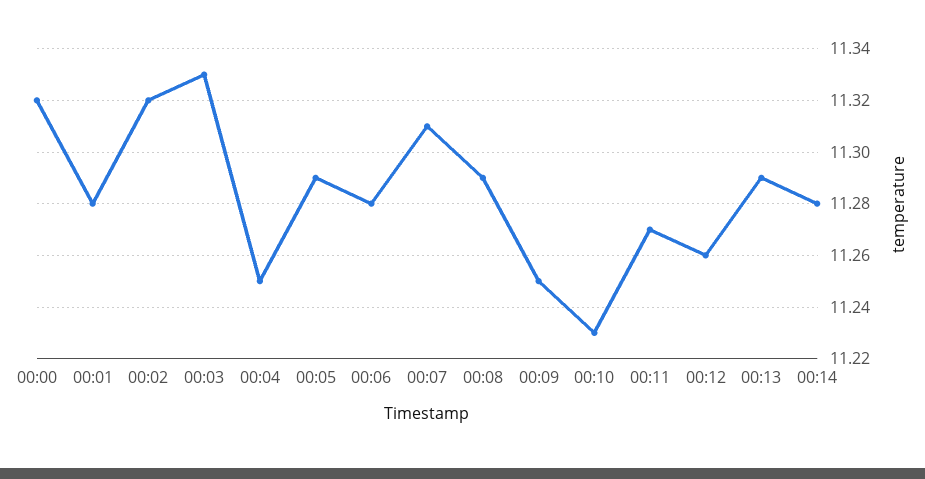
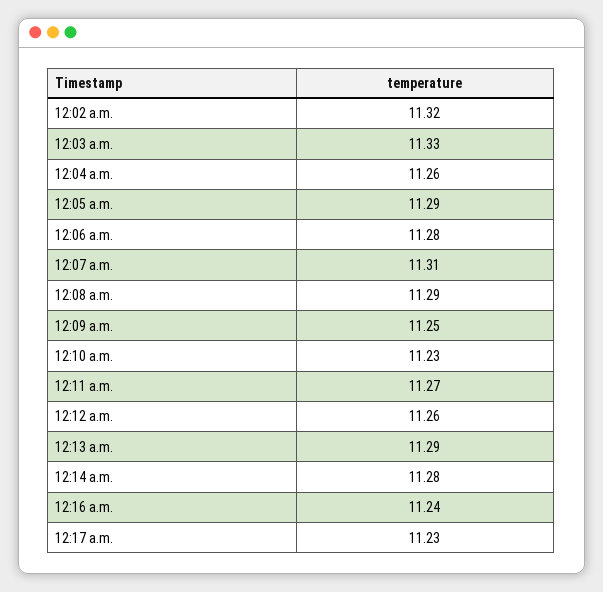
00:00: 11.32 -> none
00:01: 11.28 -> none
00:04: 11.25 -> 11.26
12:16 a.m.: none -> 11.24
12:17 a.m.: none -> 11.23

